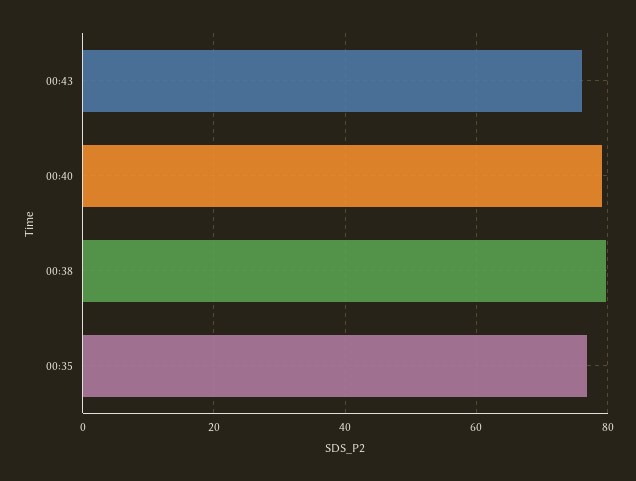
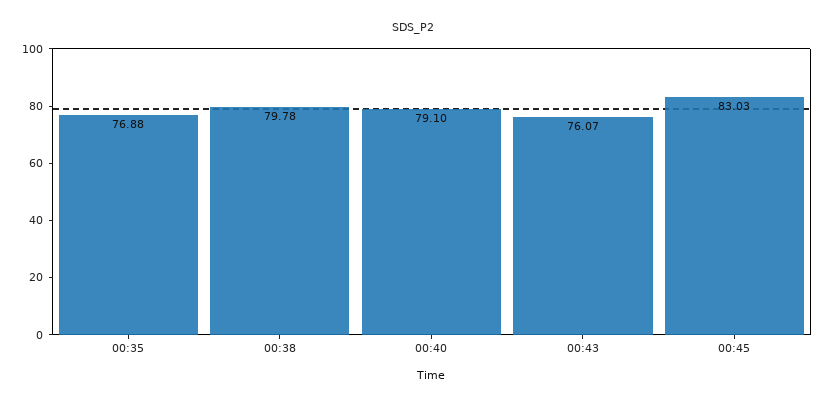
00:45: none -> 83.03

